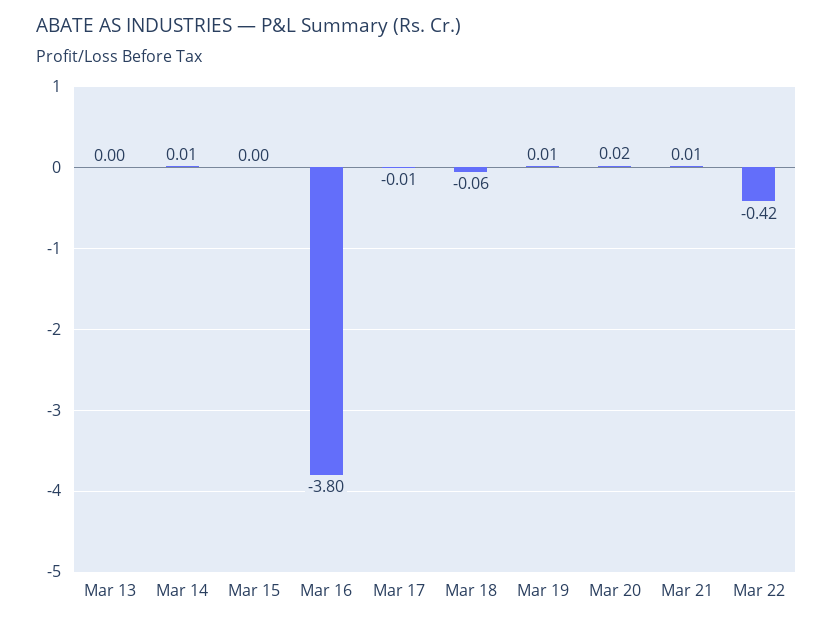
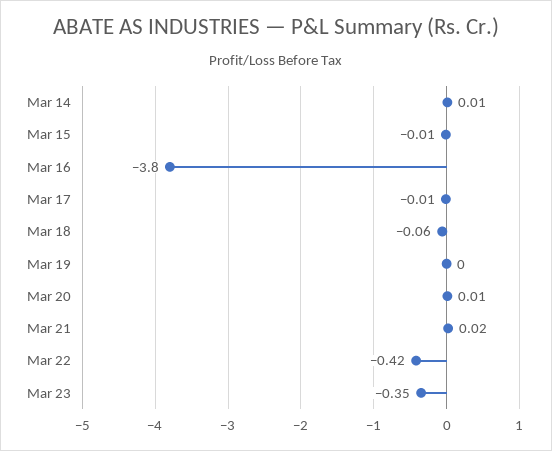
Mar 13: 0 -> none
Mar 15: 0 -> -0.01
Mar 19: 0.01 -> 0
Mar 20: 0.02 -> 0.01
Mar 21: 0.01 -> 0.02
Mar 23: none -> -0.35

